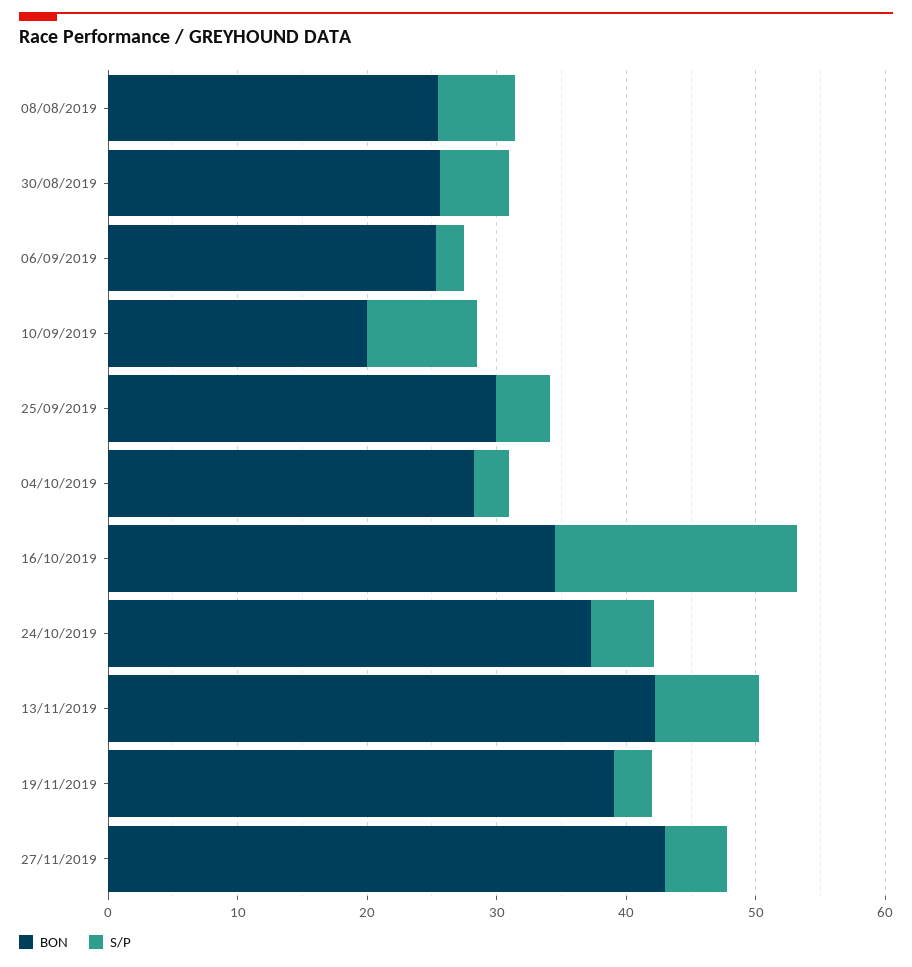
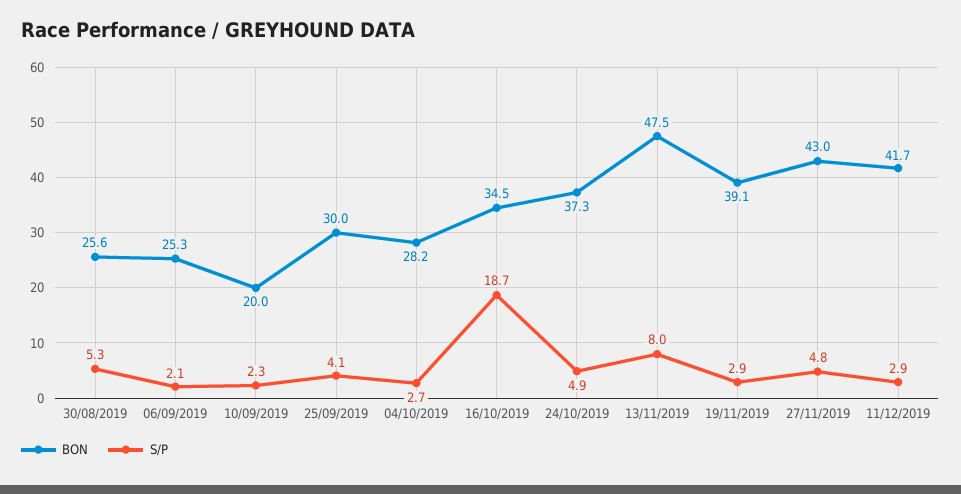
BON, 08/08/2019: 26 -> none
S/P, 08/08/2019: 6 -> none
S/P, 10/09/2019: 8 -> 2.3
BON, 13/11/2019: 42 -> 47.5
BON, 11/12/2019: none -> 41.7
S/P, 11/12/2019: none -> 2.9

